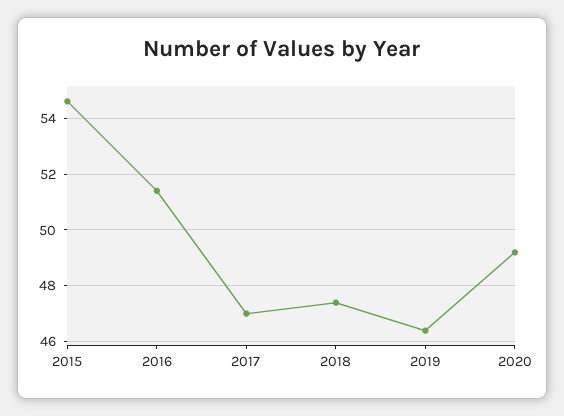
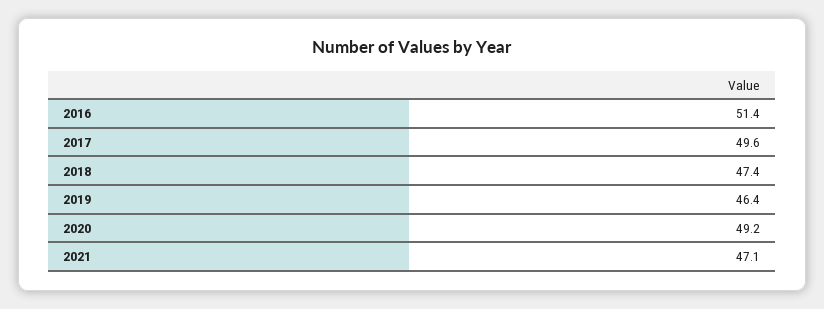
2015: 54.5 -> none
2017: 47 -> 49.6
2021: none -> 47.1

